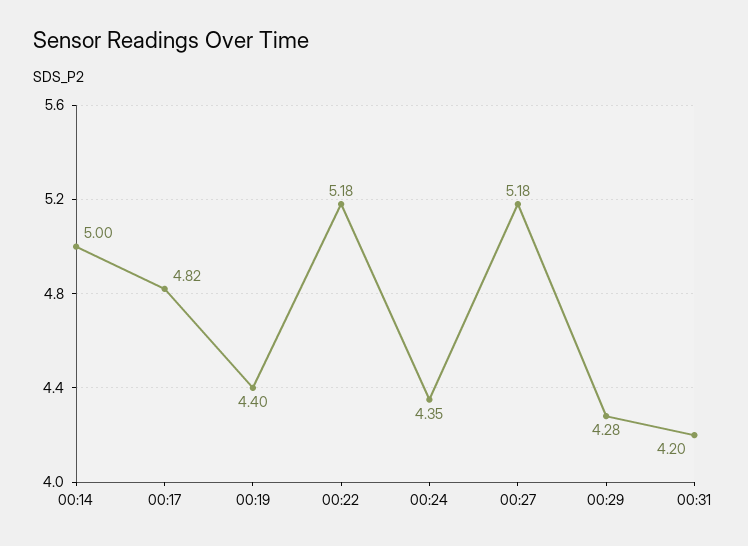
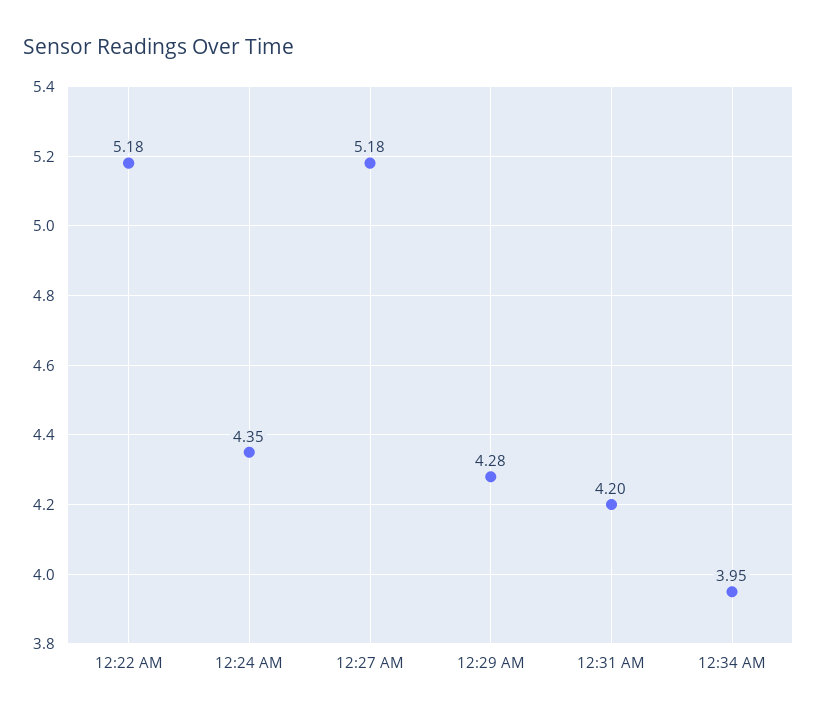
00:14: 5 -> none
00:17: 4.82 -> none
00:19: 4.4 -> none
12:34 AM: none -> 3.95

